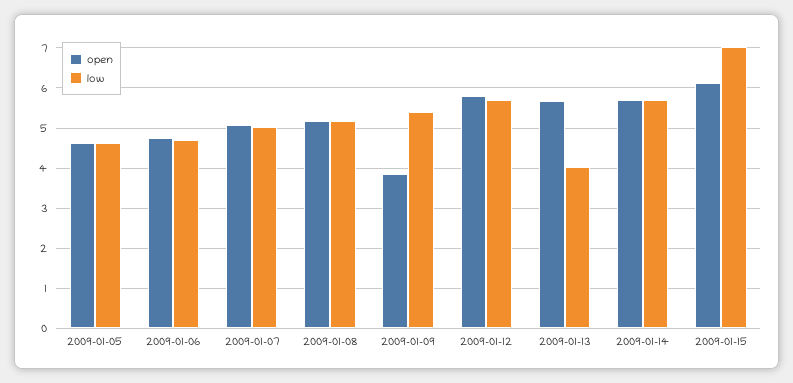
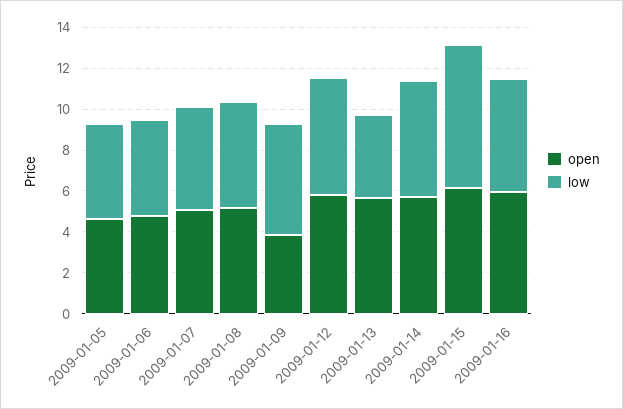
open, 2009-01-16: none -> 6
low, 2009-01-16: none -> 5.5

